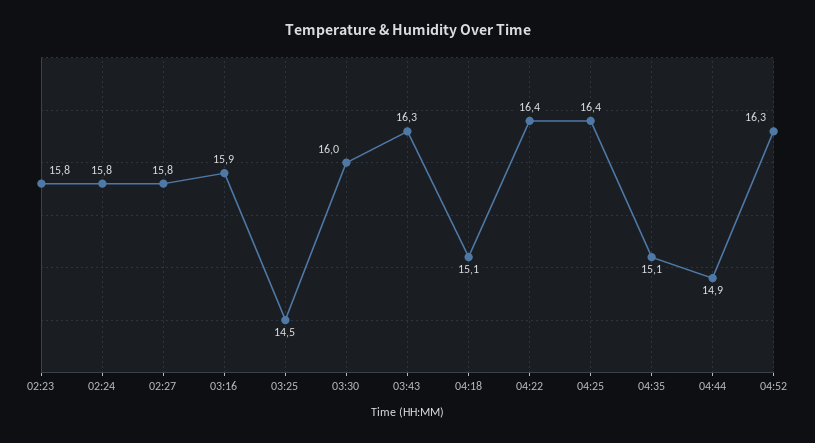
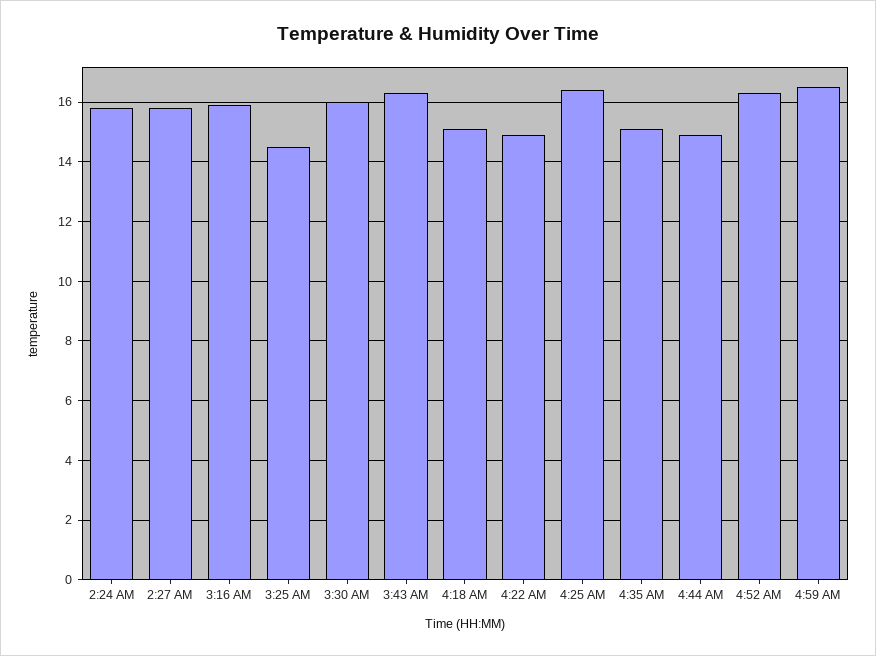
02:23: 15.8 -> none
04:22: 16.4 -> 15
4:59 AM: none -> 16.5

